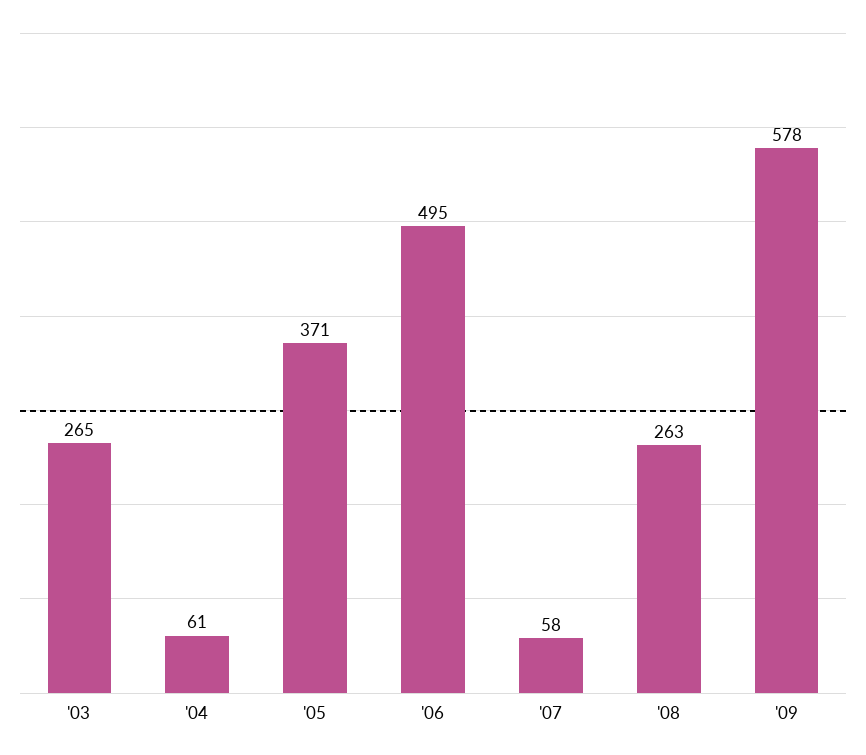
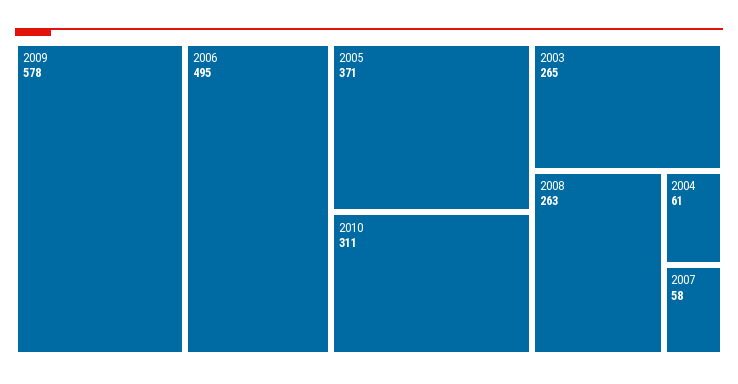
2010: none -> 311

